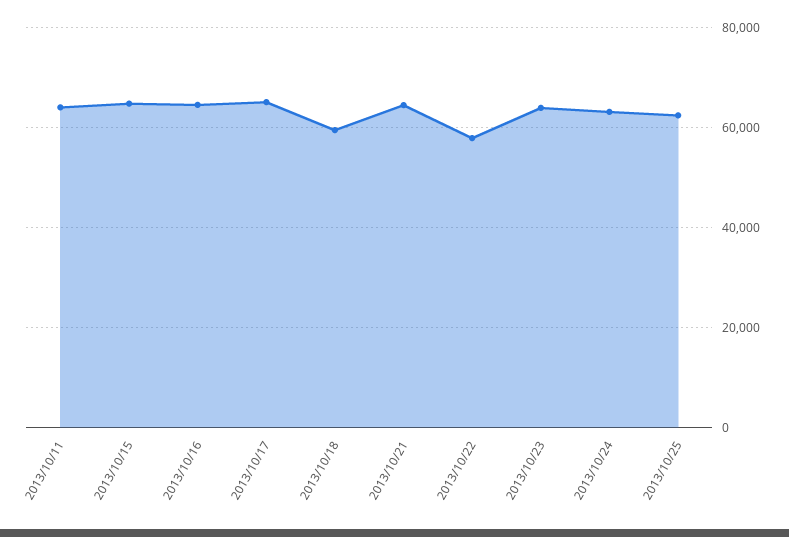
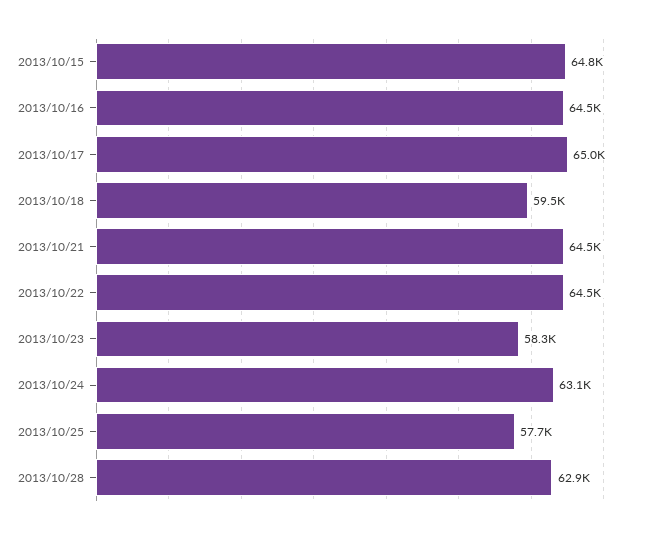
2013/10/11: 64000 -> none
2013/10/22: 58000 -> 64500
2013/10/23: 64000 -> 58300
2013/10/25: 62000 -> 57700
2013/10/28: none -> 62900

